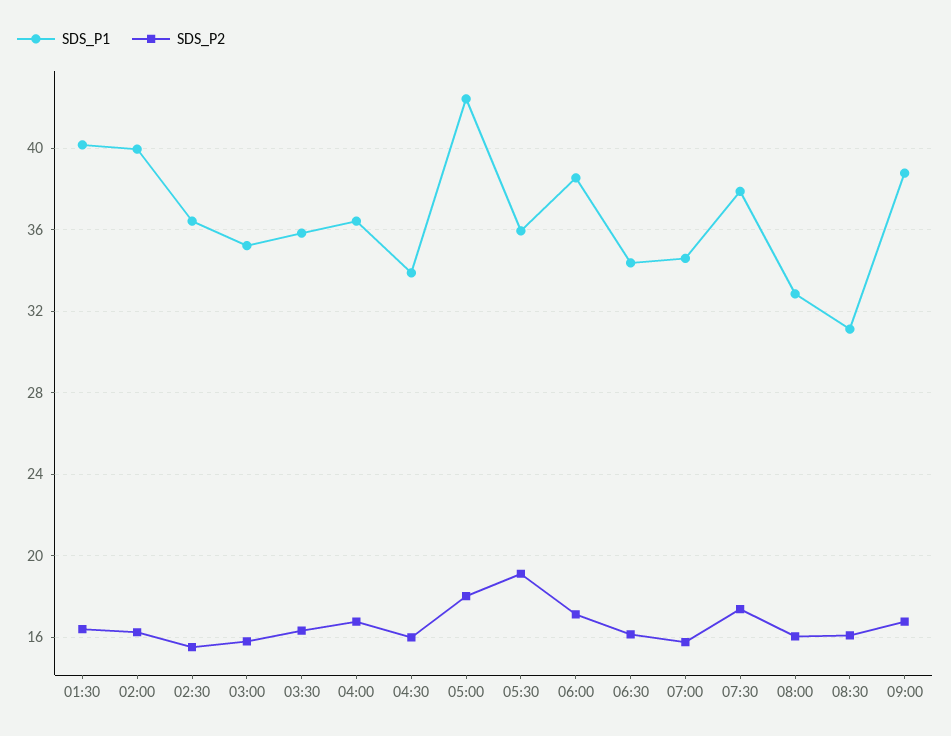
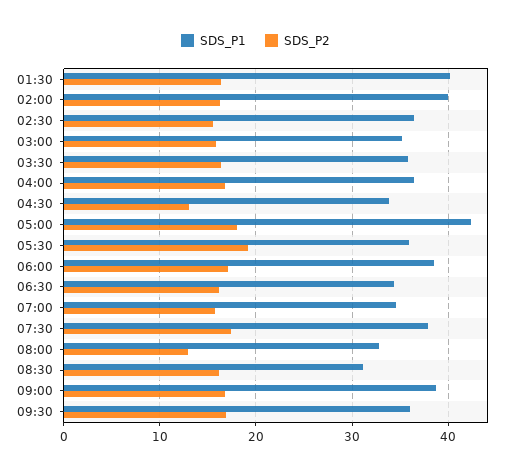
SDS_P2, 04:30: 16 -> 13
SDS_P2, 08:00: 16 -> 13
SDS_P1, 09:30: none -> 36
SDS_P2, 09:30: none -> 17

